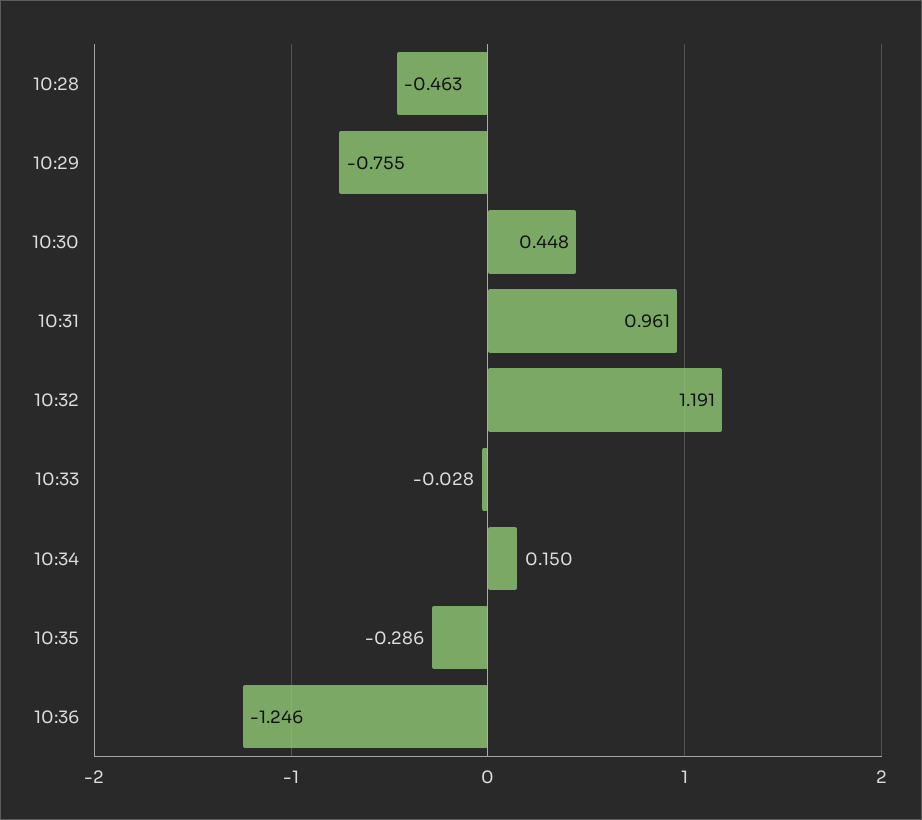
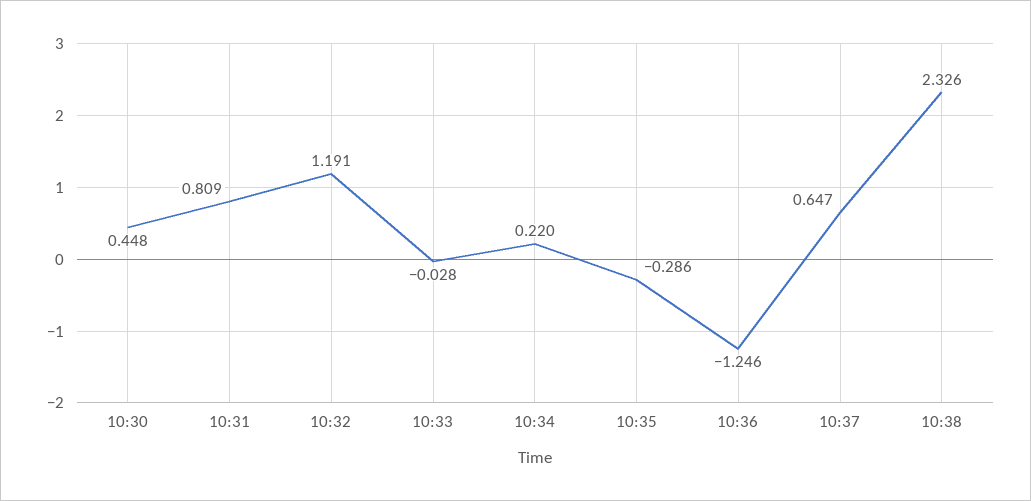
10:28: -0.463 -> none
10:29: -0.755 -> none
10:31: 0.961 -> 0.809
10:34: 0.15 -> 0.22
10:37: none -> 0.647
10:38: none -> 2.326

